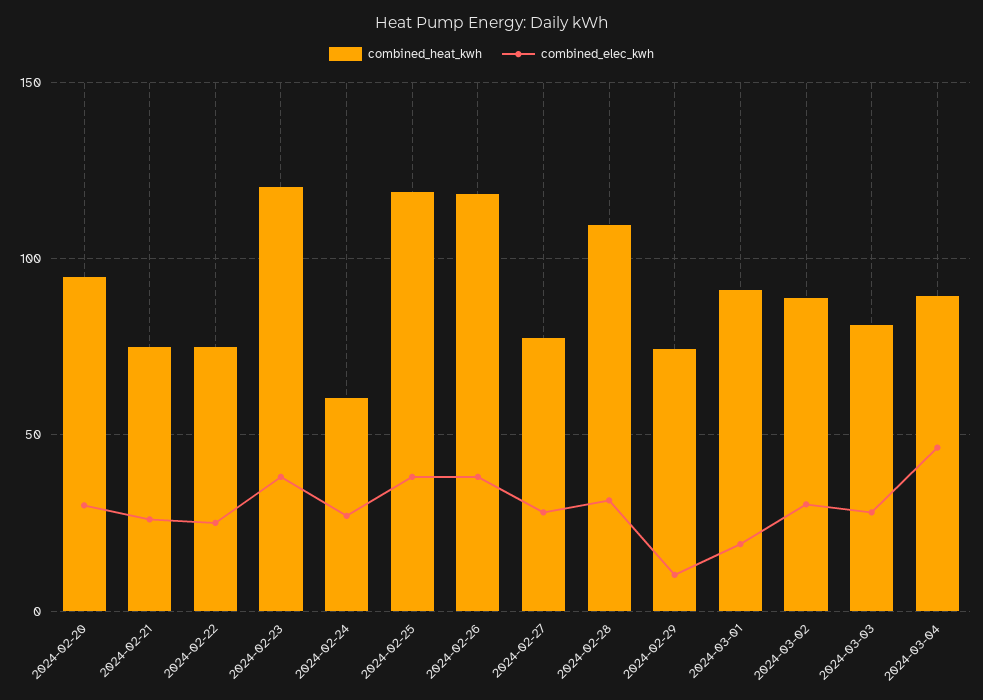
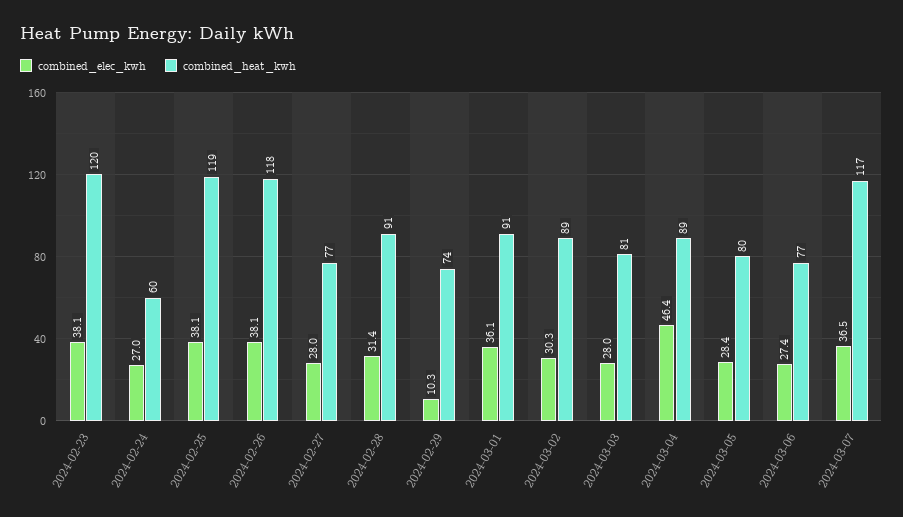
combined_heat_kwh, 2024-02-20: 95 -> none
combined_elec_kwh, 2024-02-20: 30 -> none
combined_heat_kwh, 2024-02-21: 75 -> none
combined_elec_kwh, 2024-02-21: 25 -> none
combined_heat_kwh, 2024-02-22: 75 -> none
combined_elec_kwh, 2024-02-22: 25 -> none
combined_heat_kwh, 2024-02-28: 110 -> 91
combined_elec_kwh, 2024-03-01: 20 -> 36.1
combined_elec_kwh, 2024-03-05: none -> 28.4
combined_heat_kwh, 2024-03-05: none -> 80
combined_elec_kwh, 2024-03-06: none -> 27.4
combined_heat_kwh, 2024-03-06: none -> 77
combined_elec_kwh, 2024-03-07: none -> 36.5
combined_heat_kwh, 2024-03-07: none -> 117

